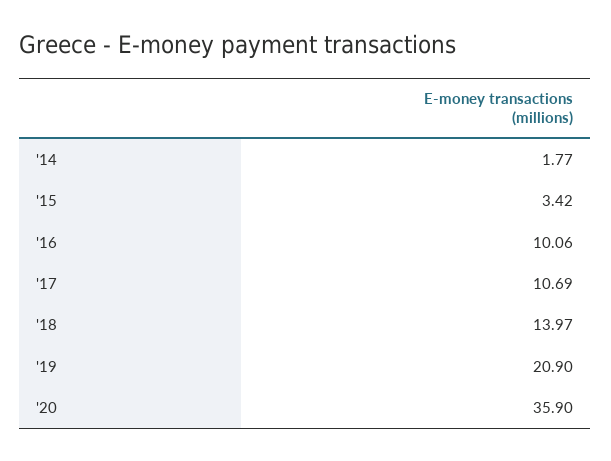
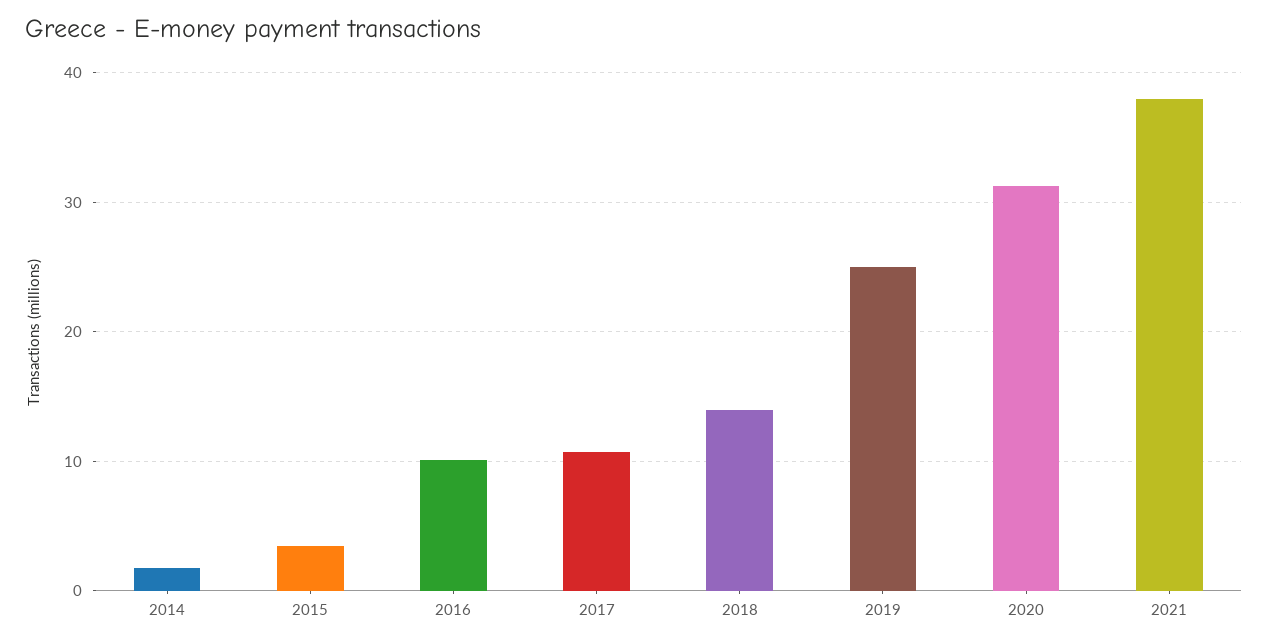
'19: 20.9 -> 25
'20: 35.9 -> 31
2021: none -> 38

